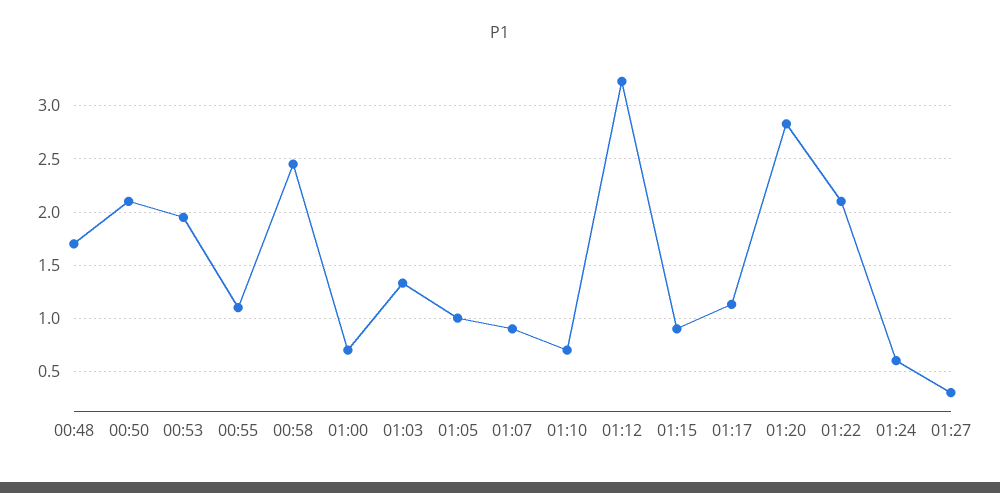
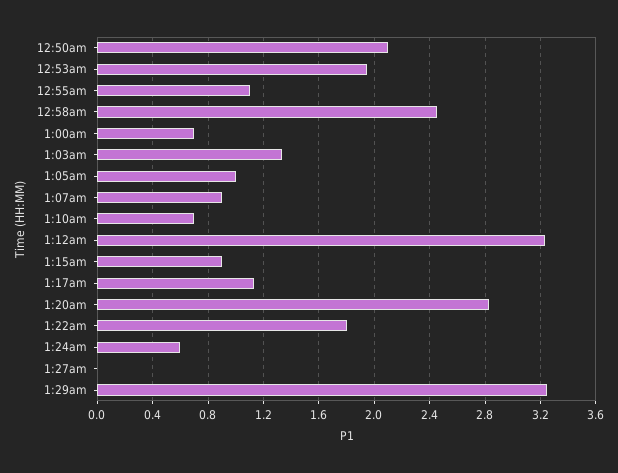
00:48: 1.7 -> none
01:22: 2.1 -> 1.8
01:27: 0.3 -> 0
1:29am: none -> 3.25

